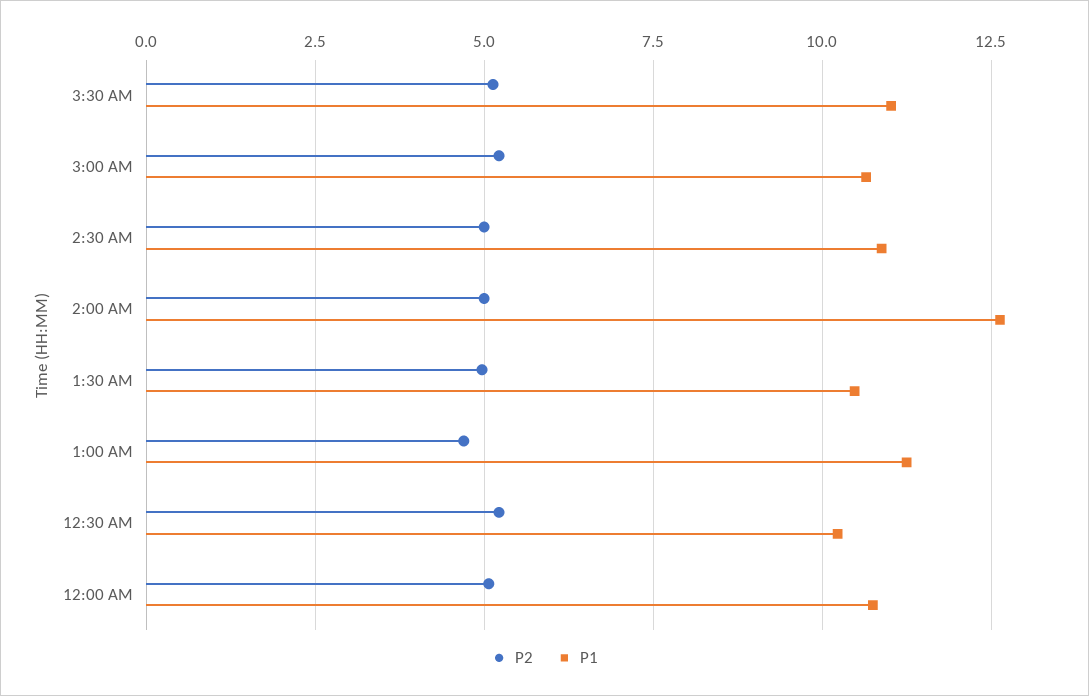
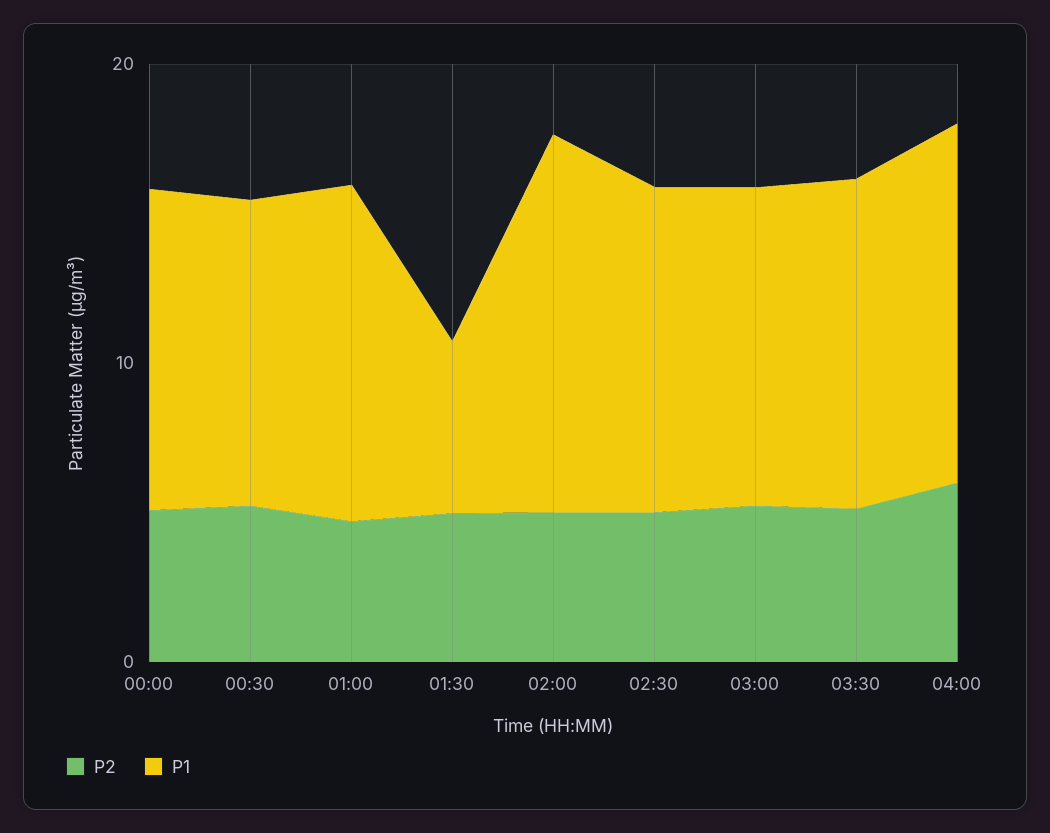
P1, 1:30 AM: 10.5 -> 6
P2, 04:00: none -> 6
P1, 04:00: none -> 12

